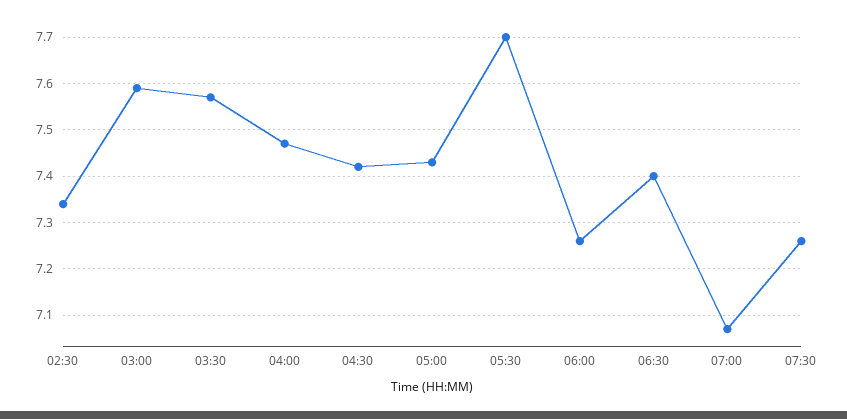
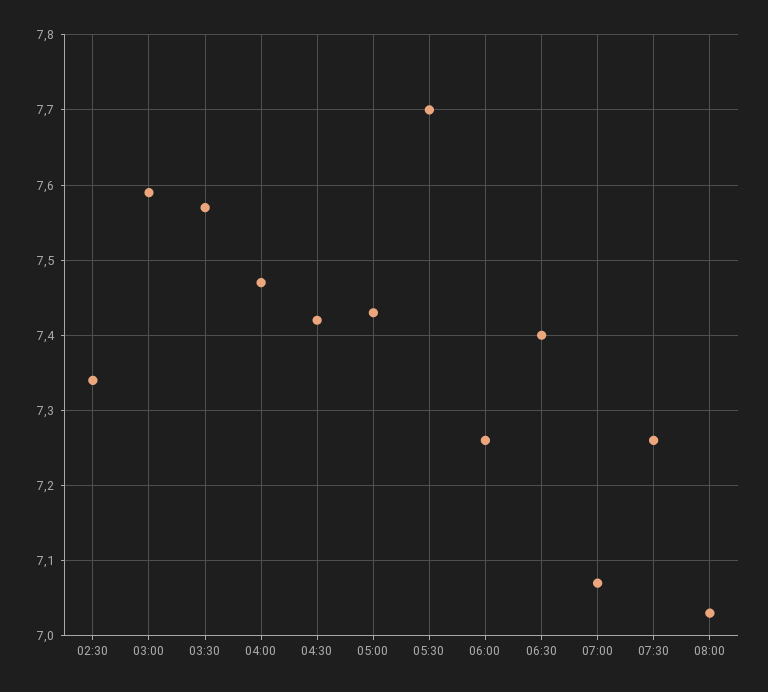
08:00: none -> 7.03

